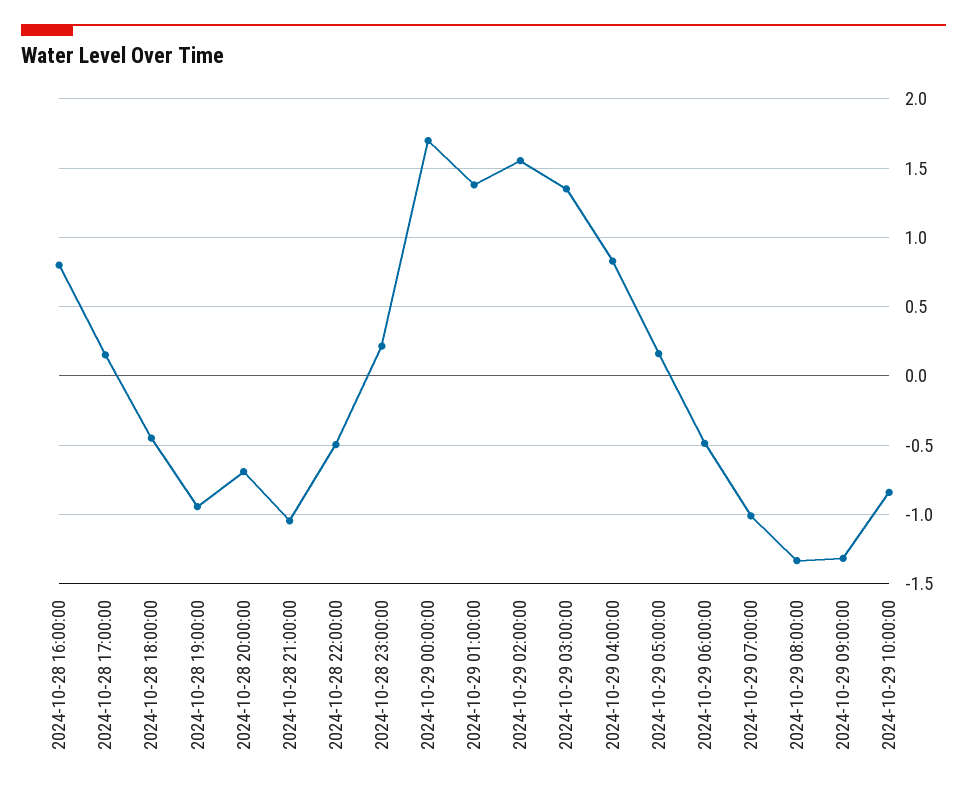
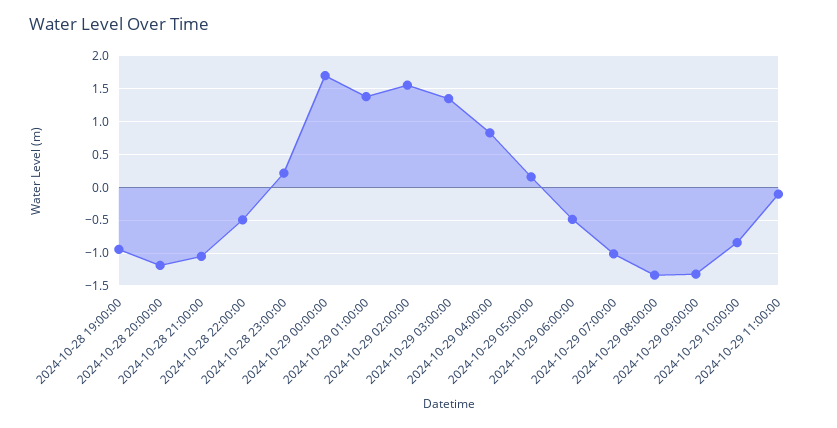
2024-10-28 16:00:00: 0.8 -> none
2024-10-28 17:00:00: 0.15 -> none
2024-10-28 18:00:00: -0.45 -> none
2024-10-28 20:00:00: -0.7 -> -1.2
2024-10-29 11:00:00: none -> -0.1

